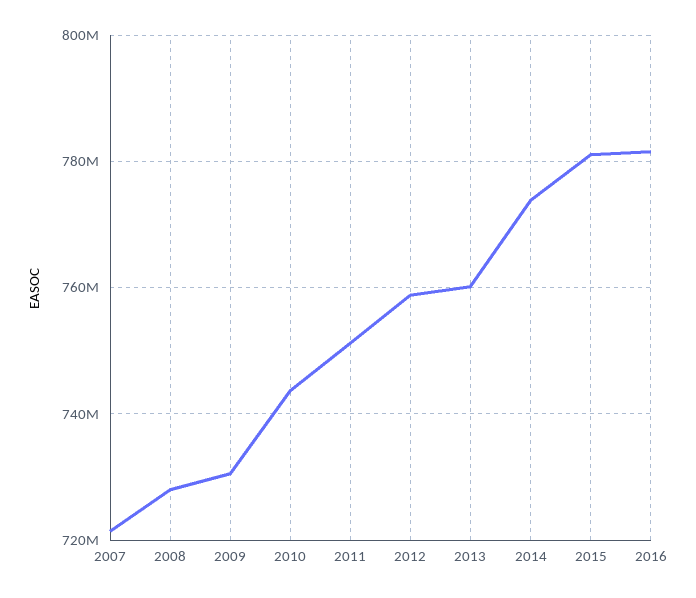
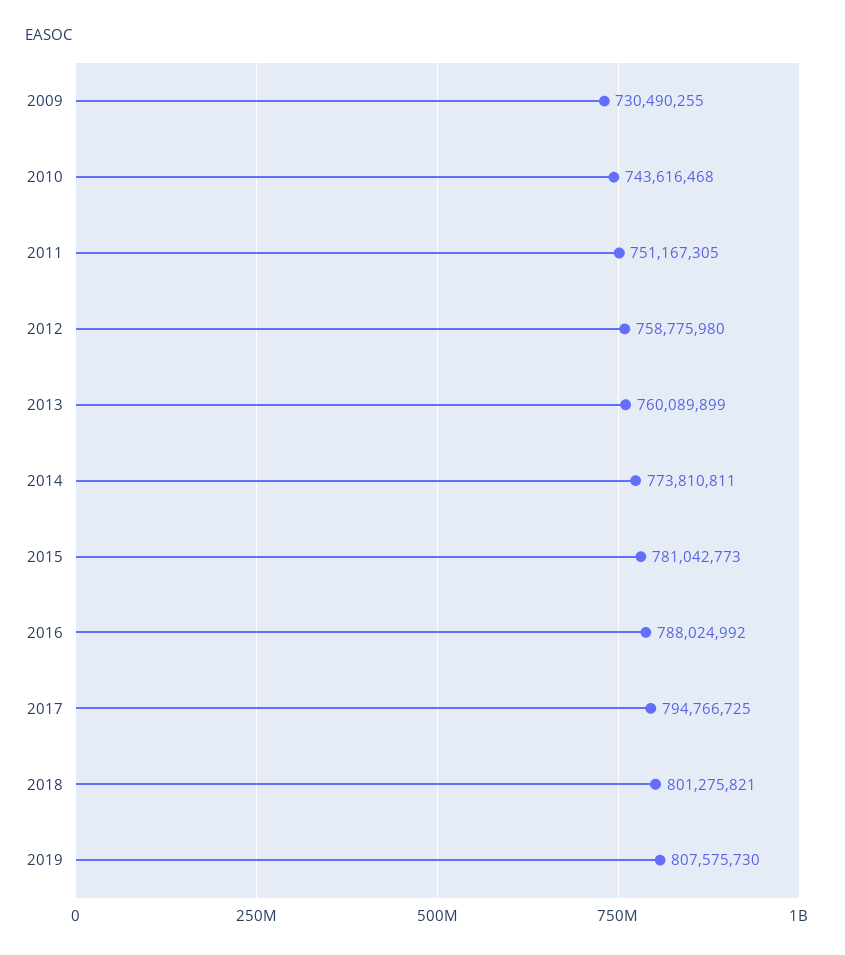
2007: 722000000 -> none
2008: 728000000 -> none
2016: 782000000 -> 788024992
2017: none -> 794766725
2018: none -> 801275821
2019: none -> 807575730

